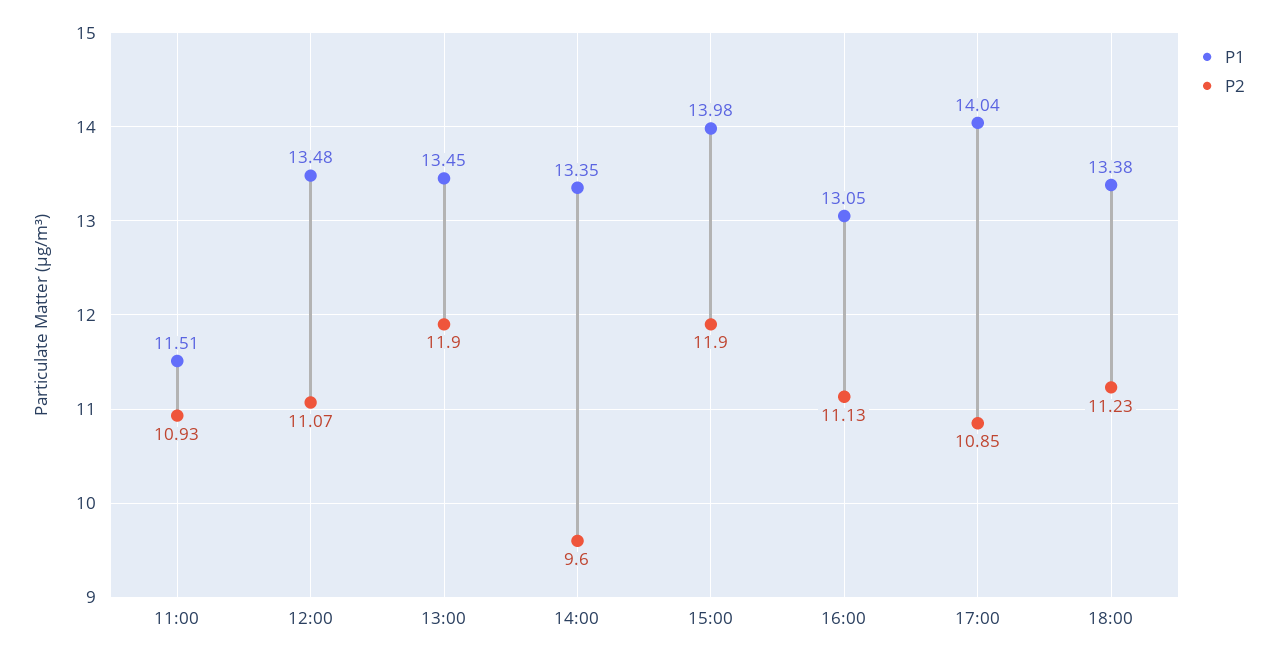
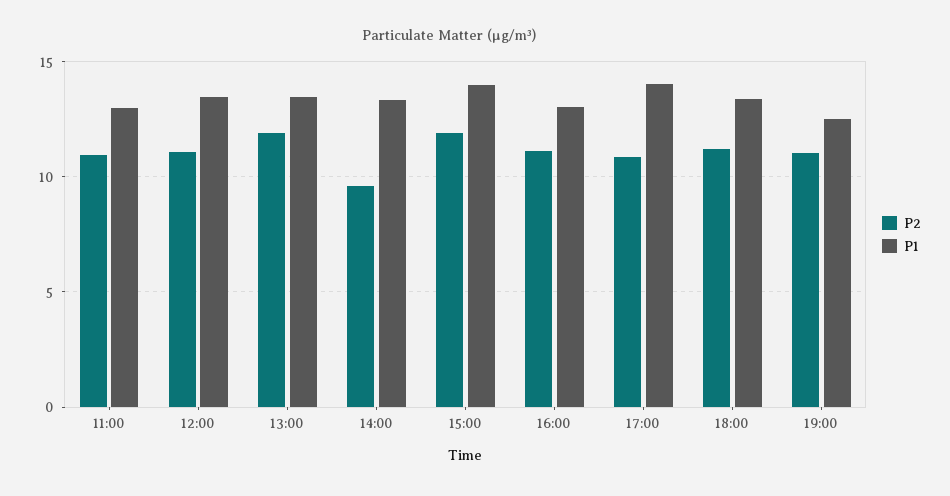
P1, 11:00: 11.51 -> 13
P2, 19:00: none -> 11
P1, 19:00: none -> 12.5

